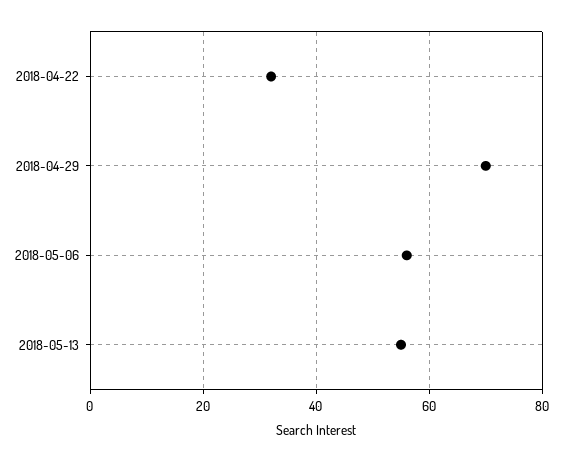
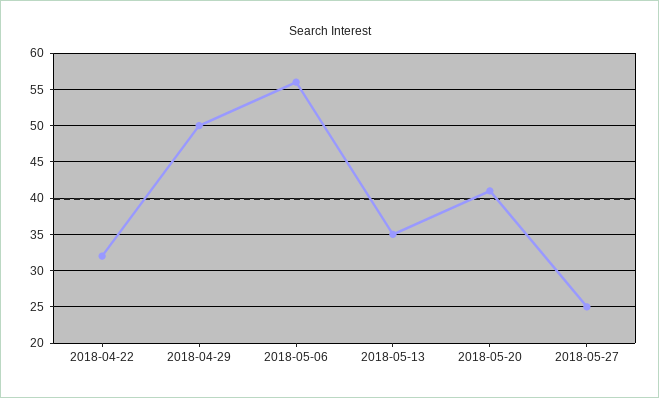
2018-04-29: 70 -> 50
2018-05-13: 55 -> 35
2018-05-20: none -> 41
2018-05-27: none -> 25

